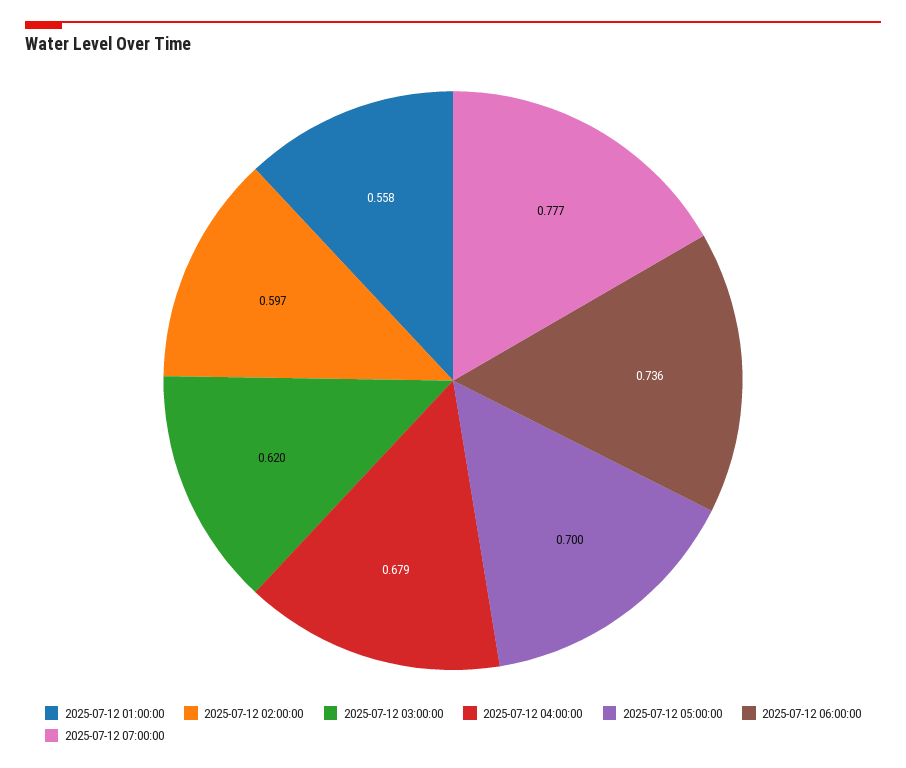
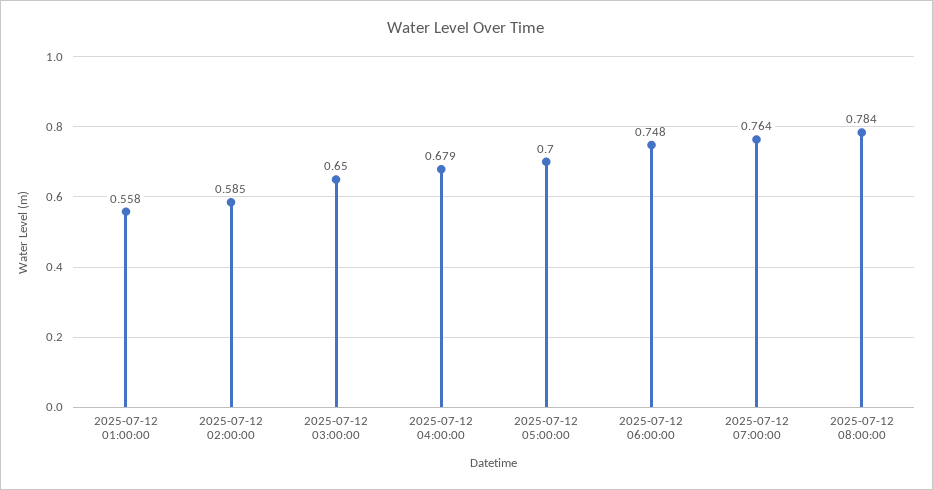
2025-07-12 02:00:00: 0.597 -> 0.585
2025-07-12 03:00:00: 0.62 -> 0.65
2025-07-12 06:00:00: 0.736 -> 0.748
2025-07-12 07:00:00: 0.777 -> 0.764
2025-07-12 08:00:00: none -> 0.784

